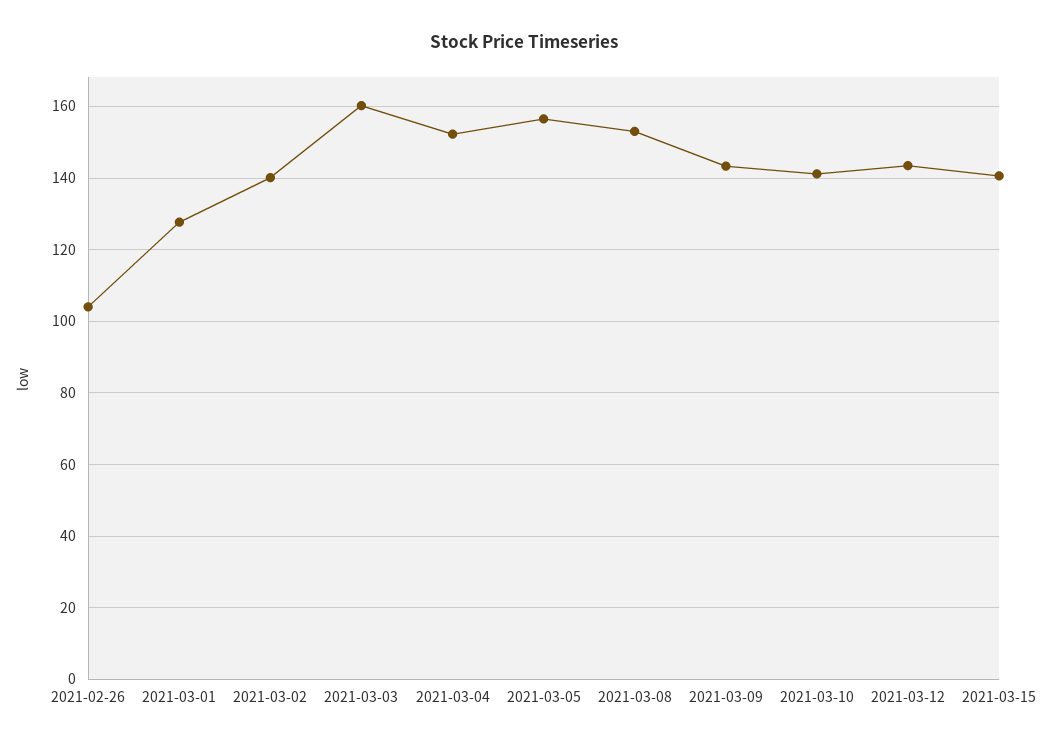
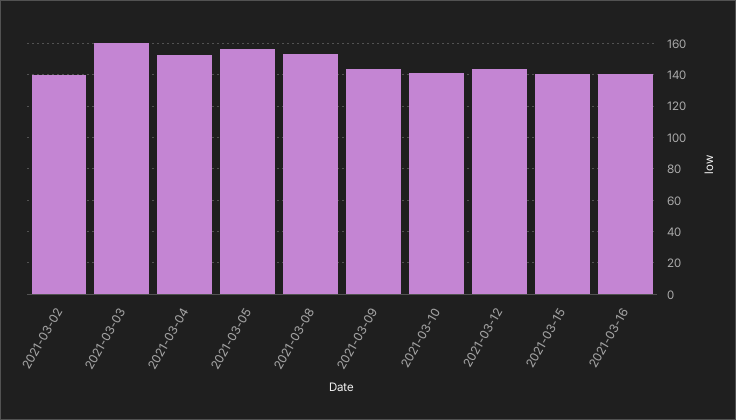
2021-02-26: 104 -> none
2021-03-01: 128 -> none
2021-03-16: none -> 140

